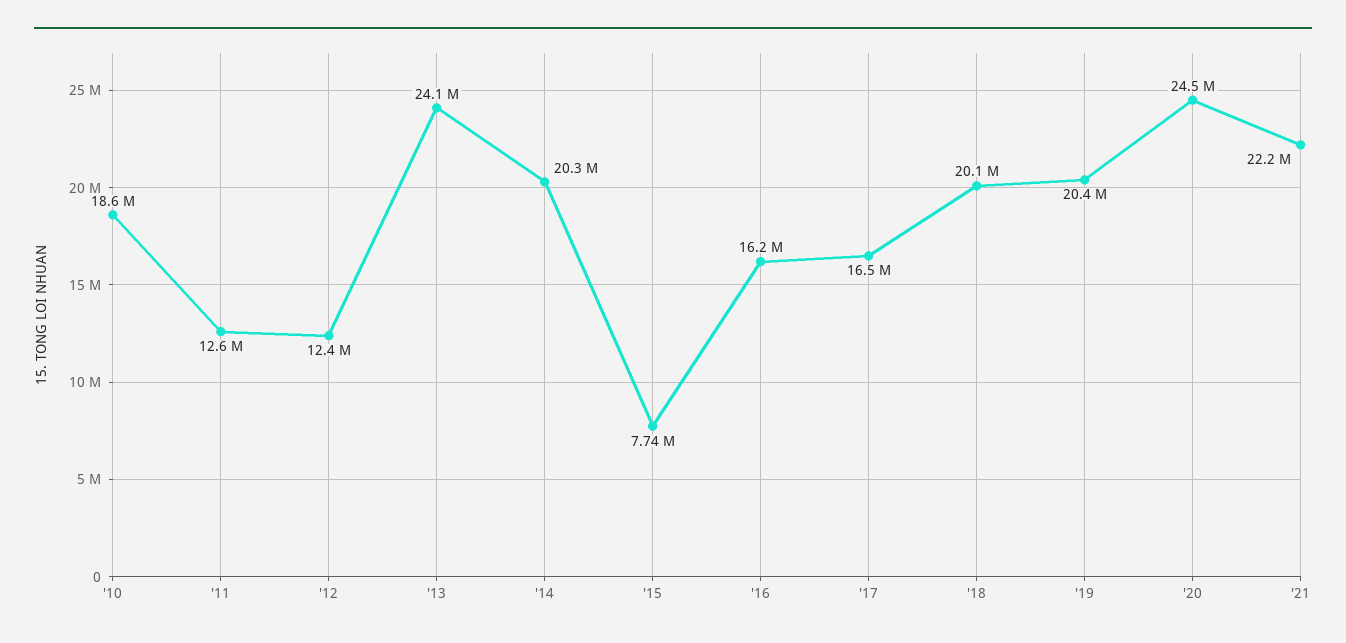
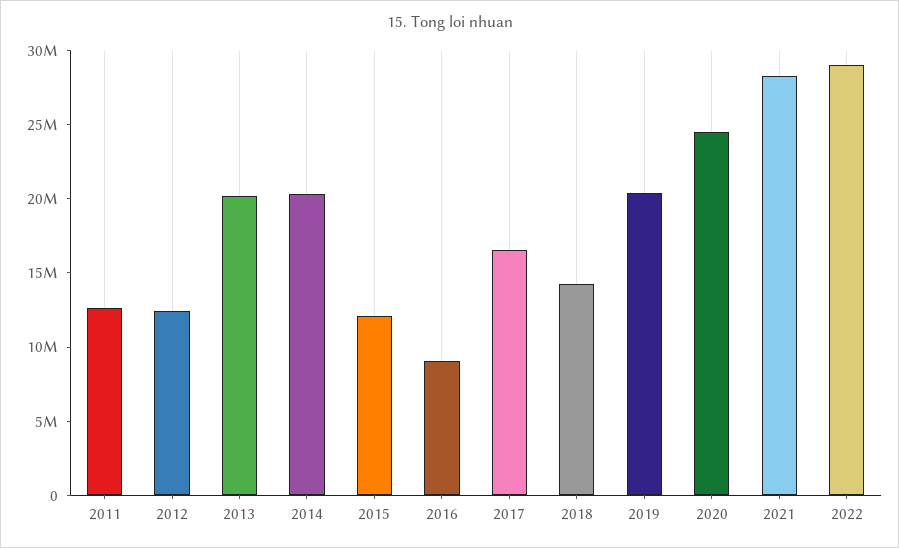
'10: 18600000 -> none
'13: 24100000 -> 20000000
'15: 7740000 -> 12000000
'16: 16200000 -> 9000000
'18: 20100000 -> 14000000
'21: 22200000 -> 28000000
2022: none -> 29000000

